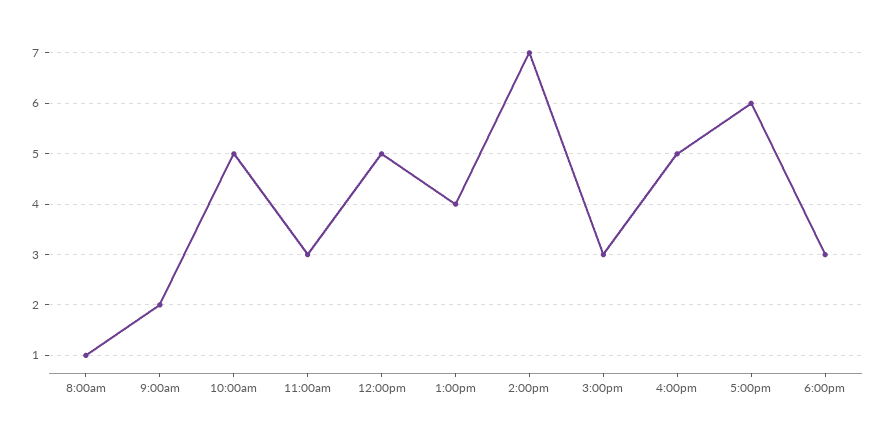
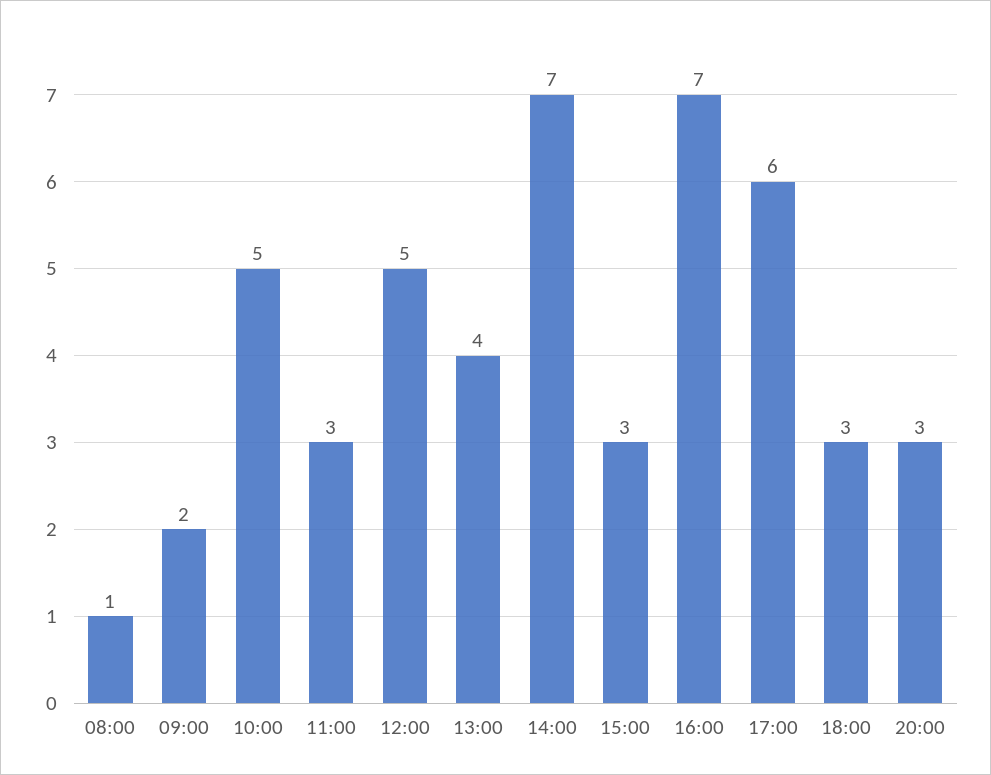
4:00pm: 5 -> 7
20:00: none -> 3

